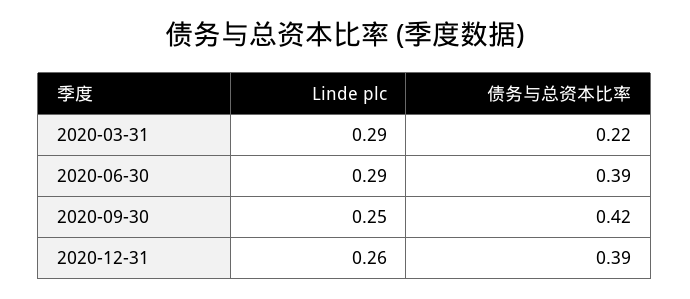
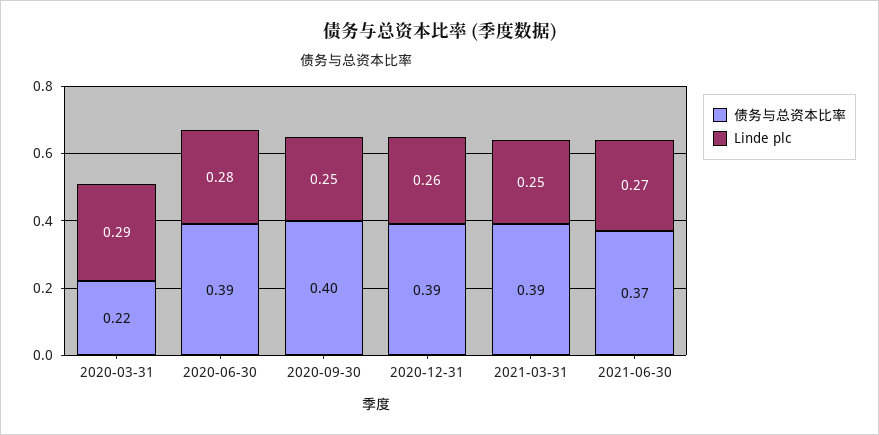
Linde plc, 2020-06-30: 0.29 -> 0.28
债务与总资本比率, 2020-09-30: 0.42 -> 0.4
债务与总资本比率, 2021-03-31: none -> 0.39
Linde plc, 2021-03-31: none -> 0.25
债务与总资本比率, 2021-06-30: none -> 0.37
Linde plc, 2021-06-30: none -> 0.27

